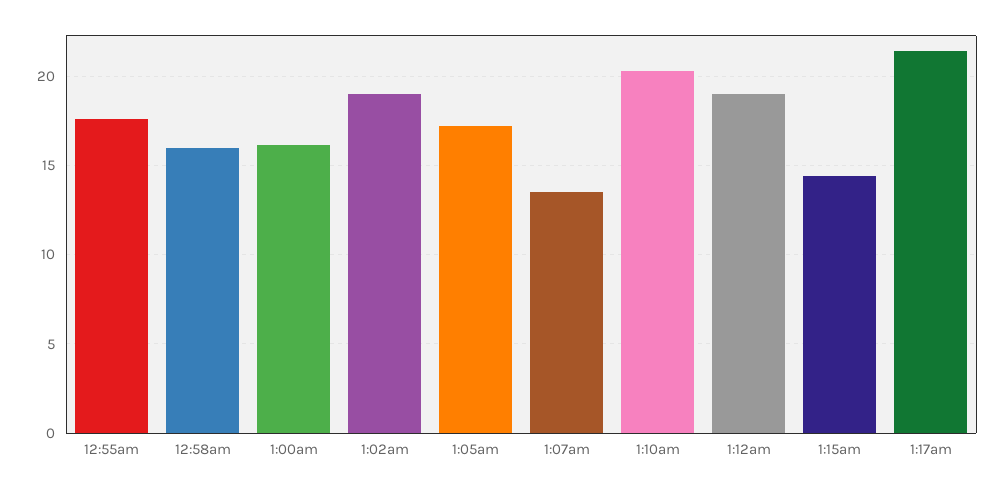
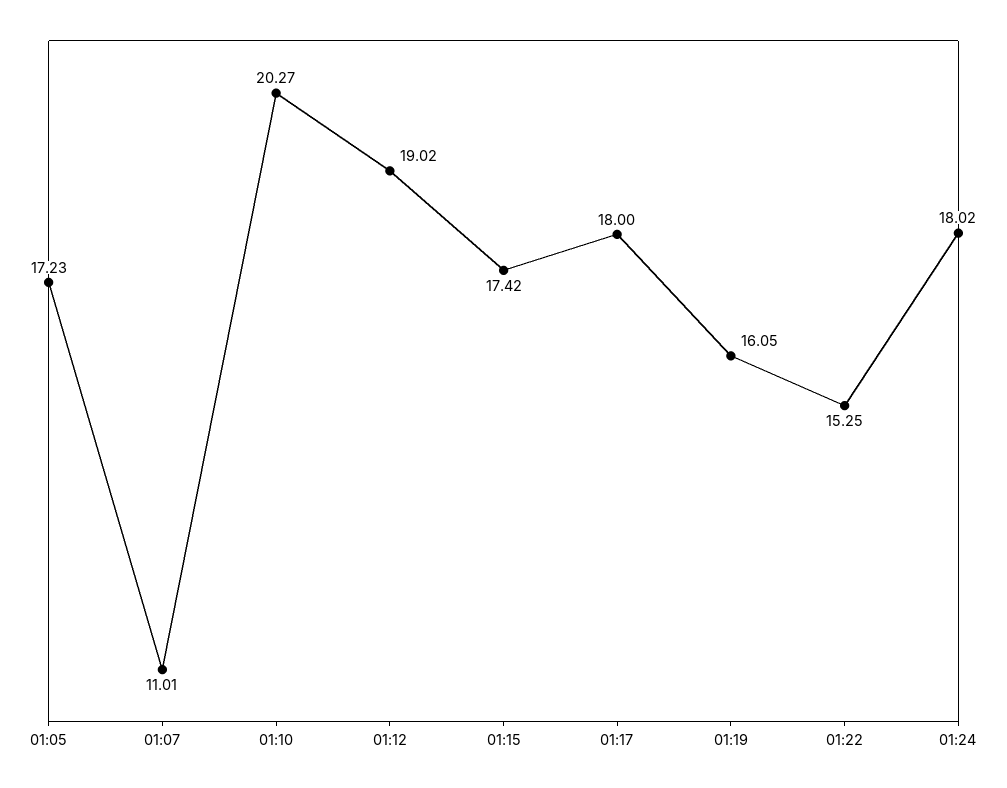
12:55am: 17.5 -> none
12:58am: 16 -> none
1:00am: 16 -> none
1:02am: 19 -> none
1:07am: 13.5 -> 11.01
1:15am: 14.5 -> 17.42
1:17am: 21.5 -> 18
01:19: none -> 16.05
01:22: none -> 15.25
01:24: none -> 18.02

